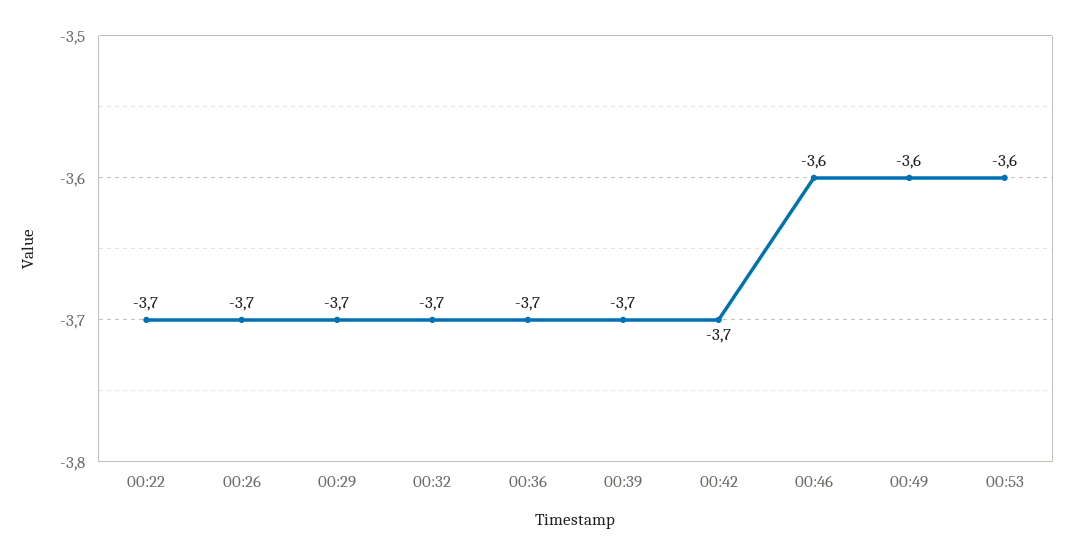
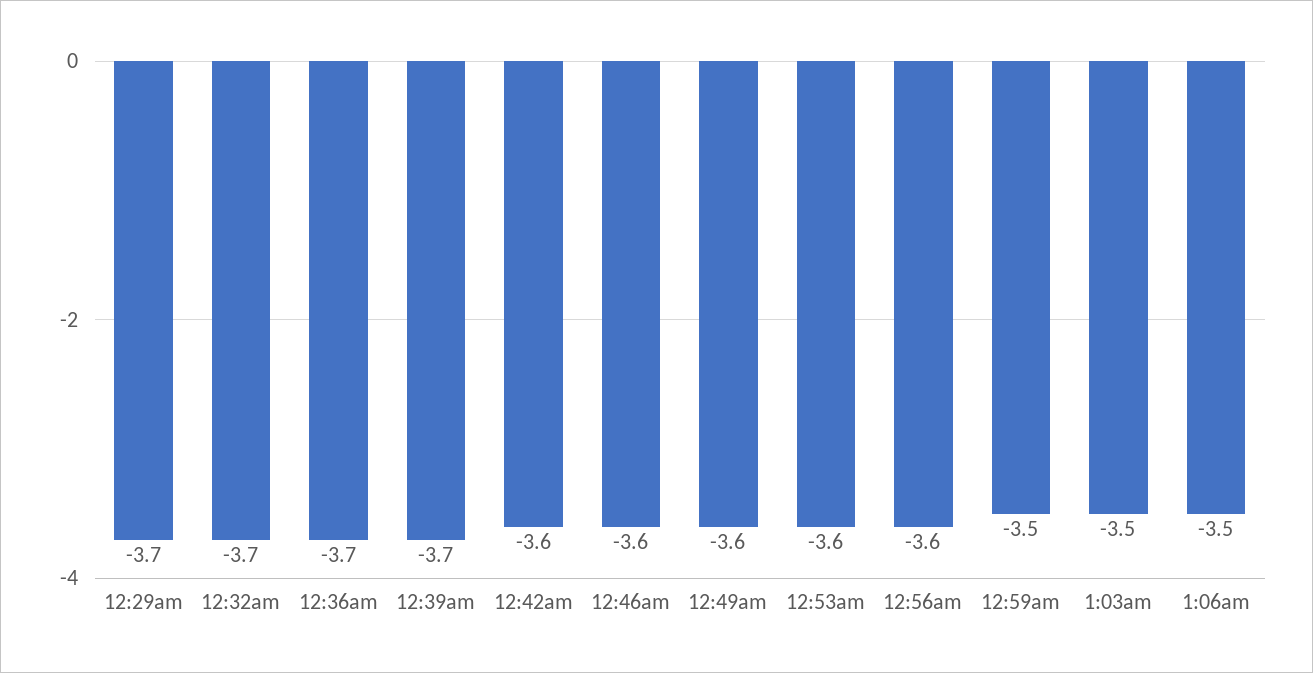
00:22: -3.7 -> none
00:26: -3.7 -> none
00:42: -3.7 -> -3.6
12:56am: none -> -3.6
12:59am: none -> -3.5
1:03am: none -> -3.5
1:06am: none -> -3.5

